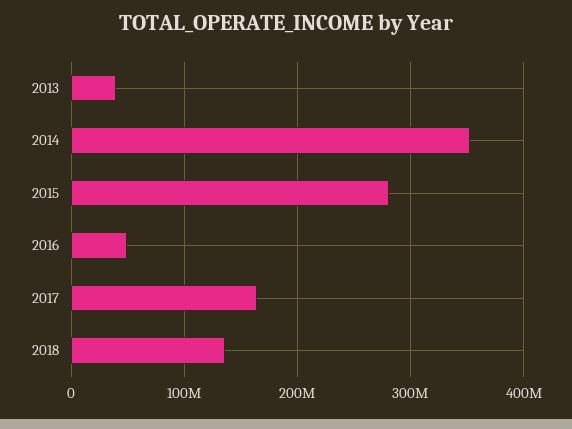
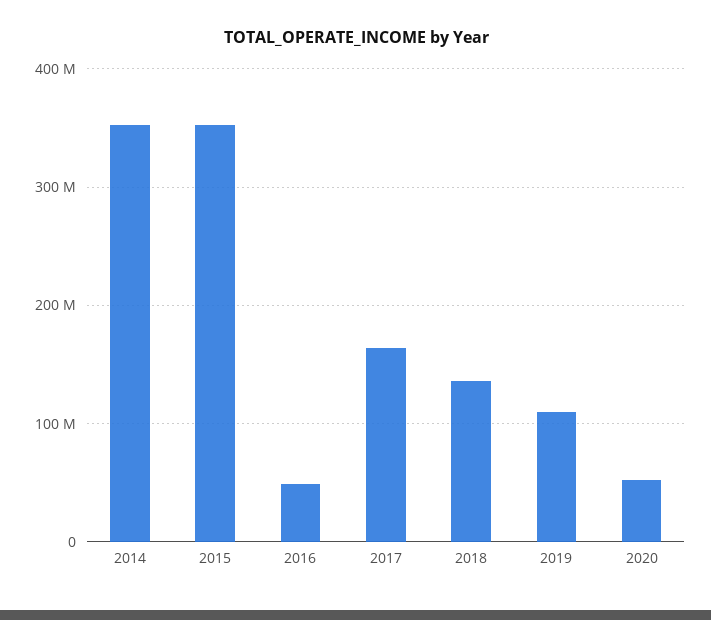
2013: 40000000 -> none
2015: 280000000 -> 350000000
2019: none -> 110000000
2020: none -> 50000000

